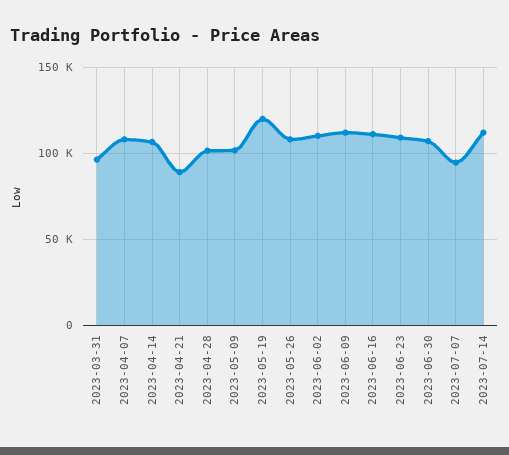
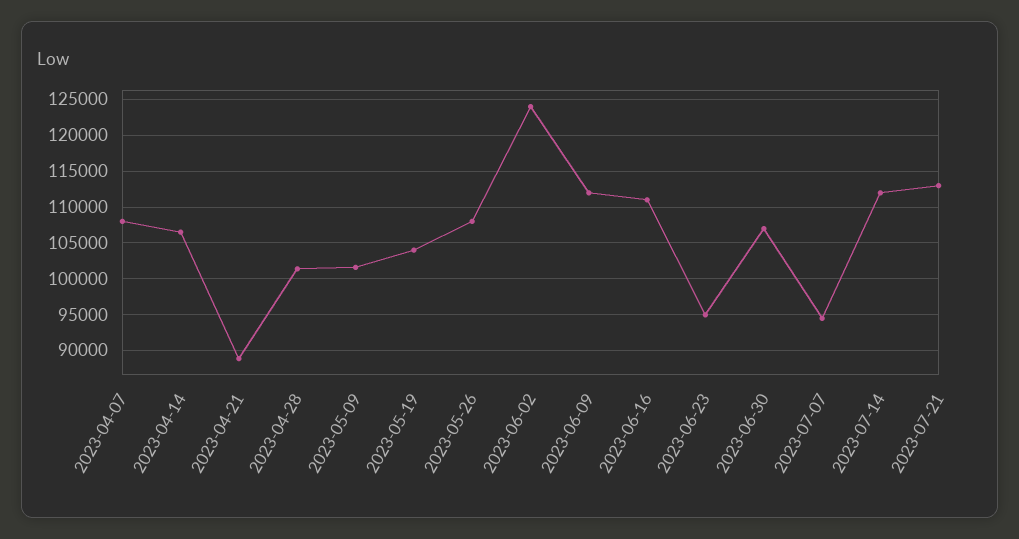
2023-03-31: 95000 -> none
2023-05-19: 120000 -> 104000
2023-06-02: 110000 -> 124000
2023-06-23: 110000 -> 95000
2023-07-21: none -> 113000

